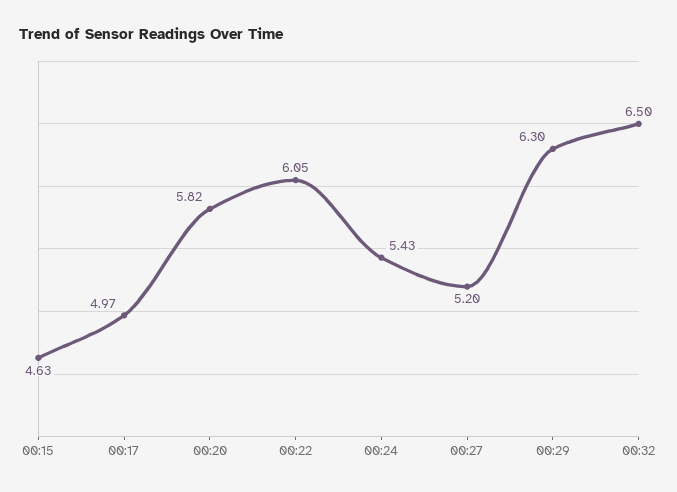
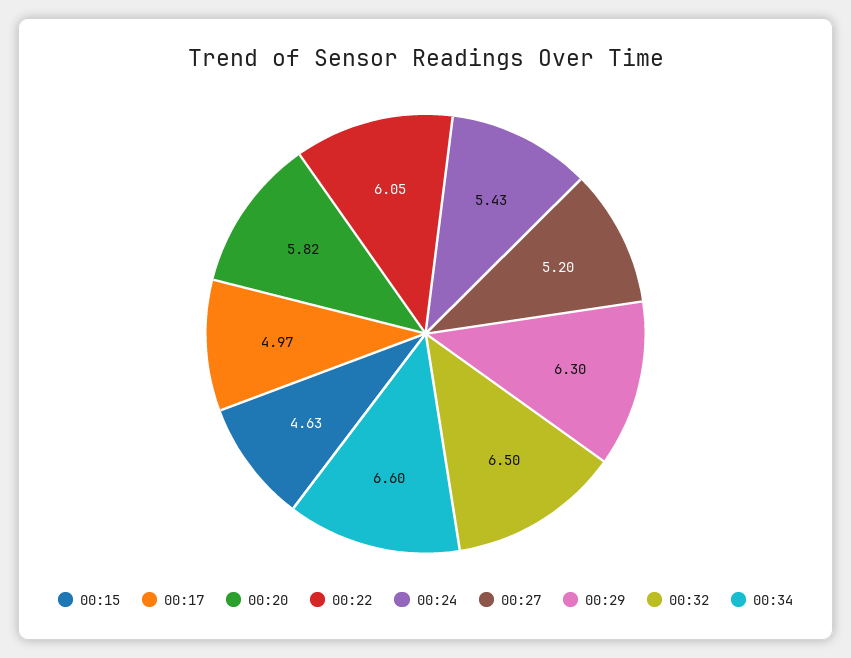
00:34: none -> 6.6

